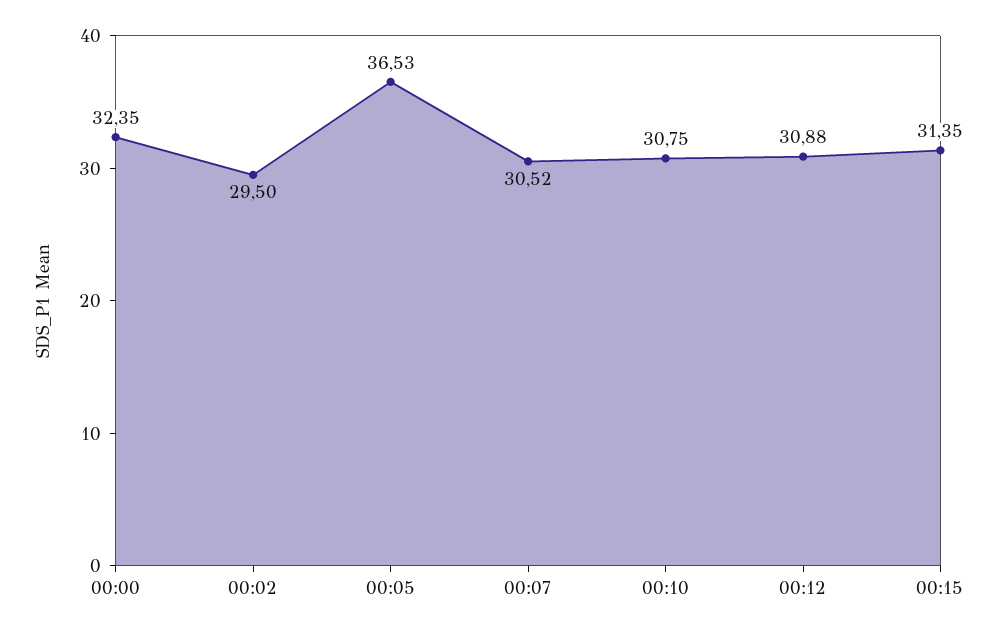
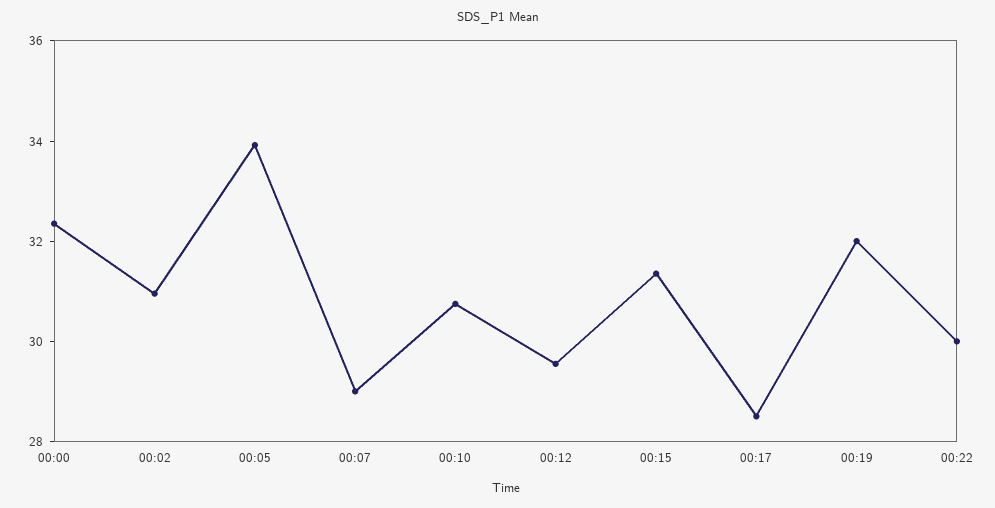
00:02: 29.5 -> 31
00:05: 36.53 -> 34
00:07: 30.52 -> 29
00:12: 30.88 -> 29.5
00:17: none -> 28.5
00:19: none -> 32
00:22: none -> 30

